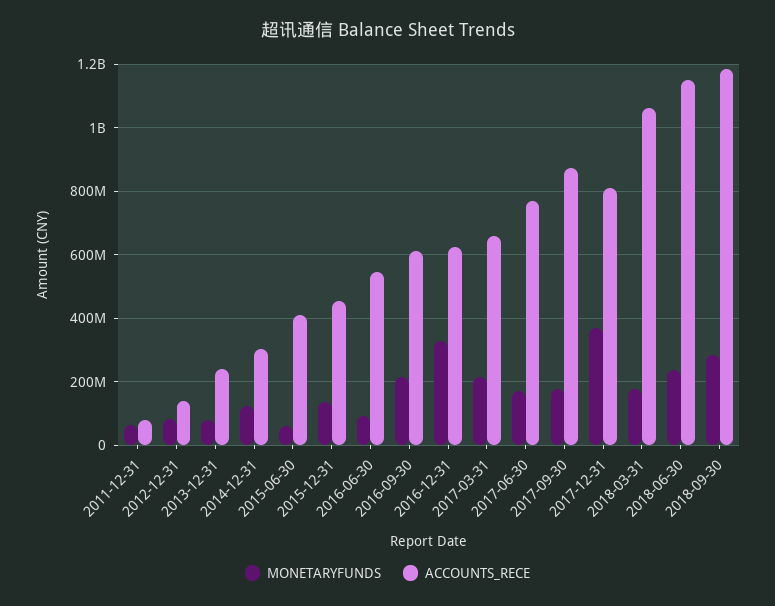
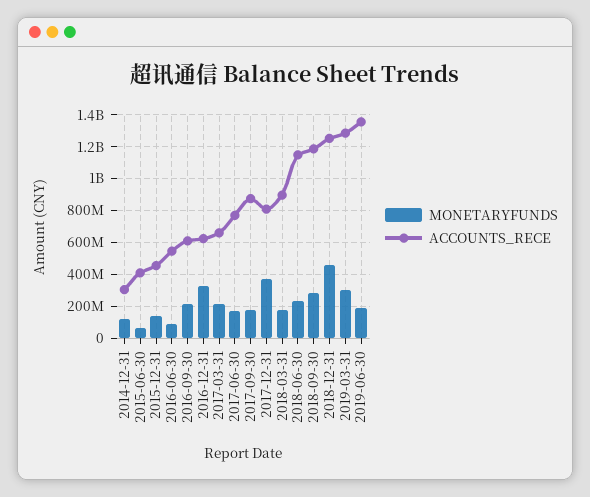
MONETARYFUNDS, 2011-12-31: 60000000 -> none
ACCOUNTS_RECE, 2011-12-31: 80000000 -> none
MONETARYFUNDS, 2012-12-31: 80000000 -> none
ACCOUNTS_RECE, 2012-12-31: 140000000 -> none
MONETARYFUNDS, 2013-12-31: 80000000 -> none
ACCOUNTS_RECE, 2013-12-31: 240000000 -> none
ACCOUNTS_RECE, 2018-03-31: 1060000000 -> 900000000
MONETARYFUNDS, 2018-12-31: none -> 450000000
ACCOUNTS_RECE, 2018-12-31: none -> 1250000000
MONETARYFUNDS, 2019-03-31: none -> 300000000
ACCOUNTS_RECE, 2019-03-31: none -> 1300000000
MONETARYFUNDS, 2019-06-30: none -> 200000000
ACCOUNTS_RECE, 2019-06-30: none -> 1350000000

